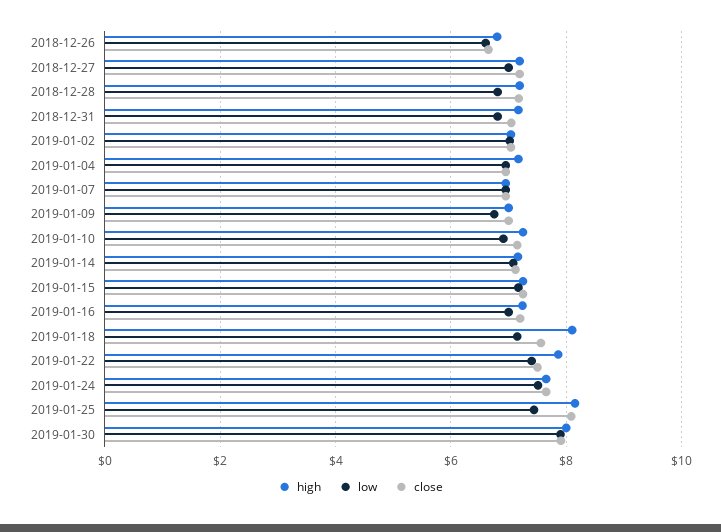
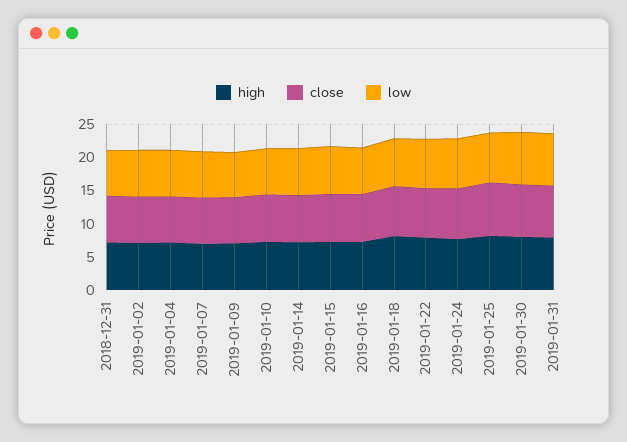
high, 2018-12-26: 6.8 -> none
low, 2018-12-26: 6.6 -> none
close, 2018-12-26: 6.6 -> none
high, 2018-12-27: 7.2 -> none
low, 2018-12-27: 7 -> none
close, 2018-12-27: 7.2 -> none
high, 2018-12-28: 7.2 -> none
low, 2018-12-28: 6.8 -> none
close, 2018-12-28: 7.2 -> none
high, 2019-01-31: none -> 7.5
close, 2019-01-31: none -> 7.5
low, 2019-01-31: none -> 7.5

